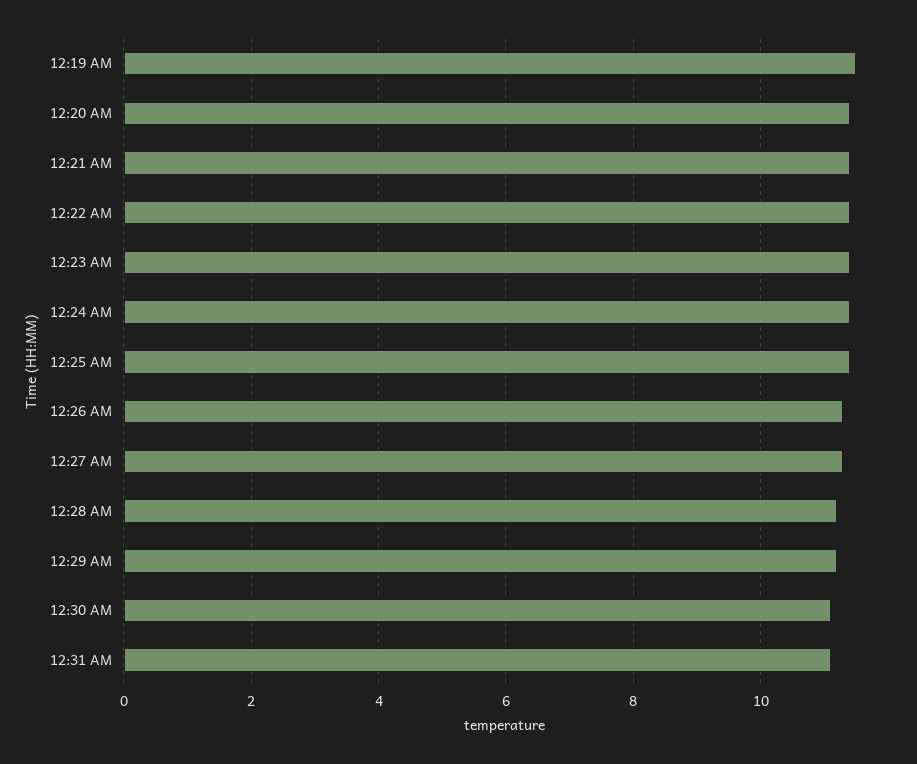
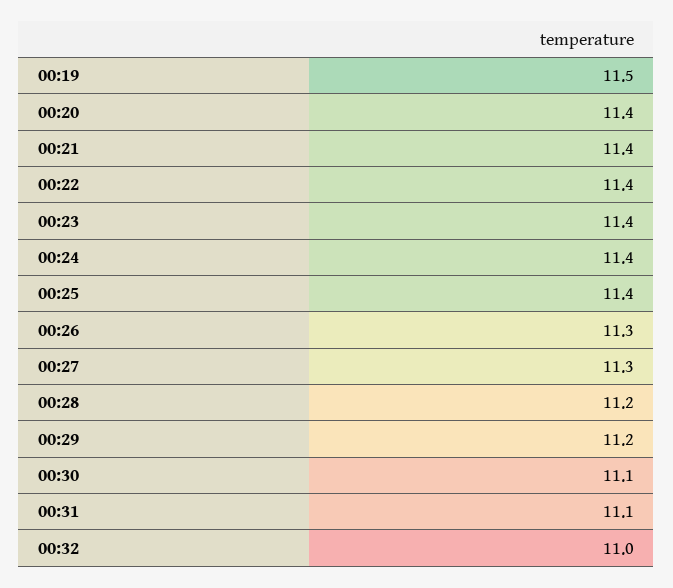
00:32: none -> 11

